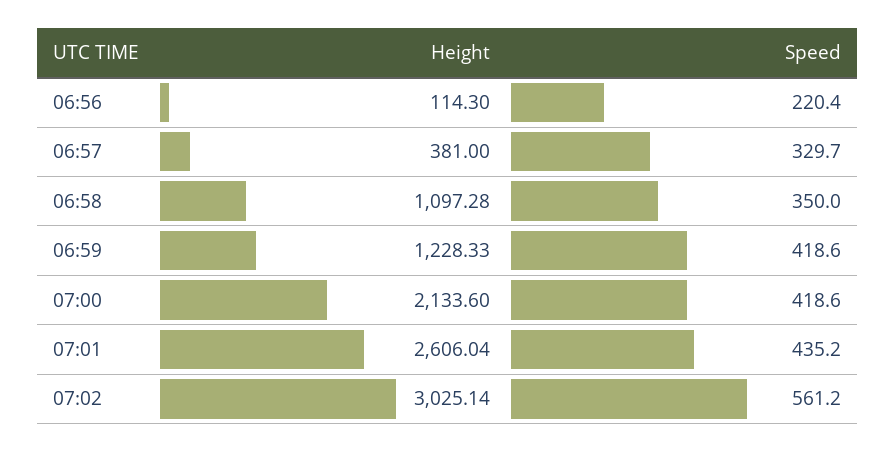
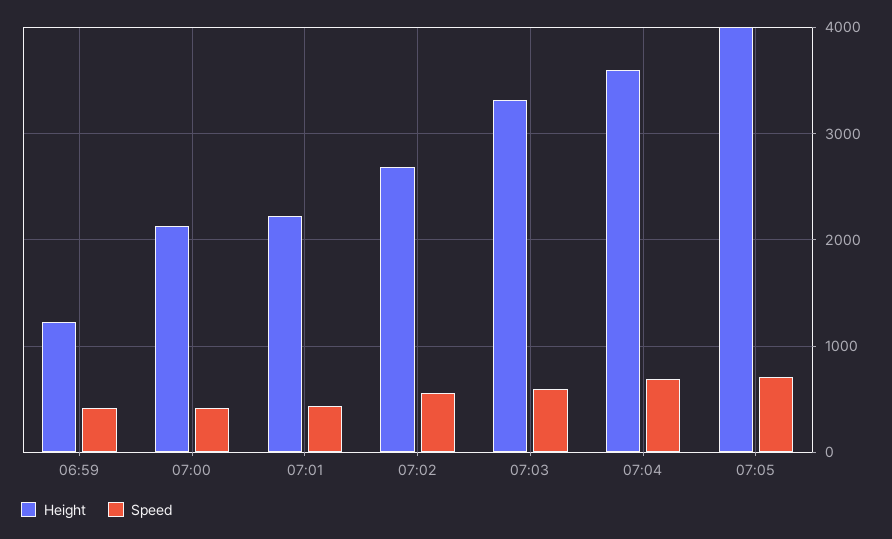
Height, 06:56: 114.3 -> none
Speed, 06:56: 220.4 -> none
Height, 06:57: 381 -> none
Speed, 06:57: 329.7 -> none
Height, 06:58: 1097.28 -> none
Speed, 06:58: 350 -> none
Height, 07:01: 2606.04 -> 2200
Height, 07:02: 3025.14 -> 2700
Height, 07:03: none -> 3300
Speed, 07:03: none -> 600
Height, 07:04: none -> 3600
Speed, 07:04: none -> 700
Height, 07:05: none -> 4000
Speed, 07:05: none -> 700

